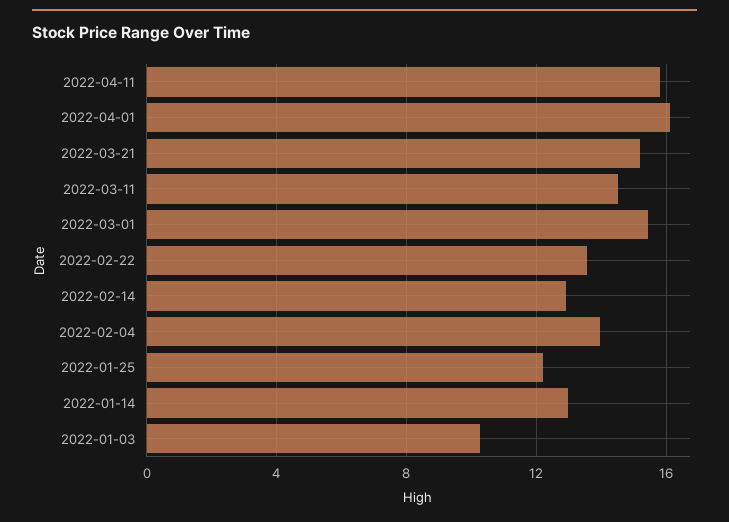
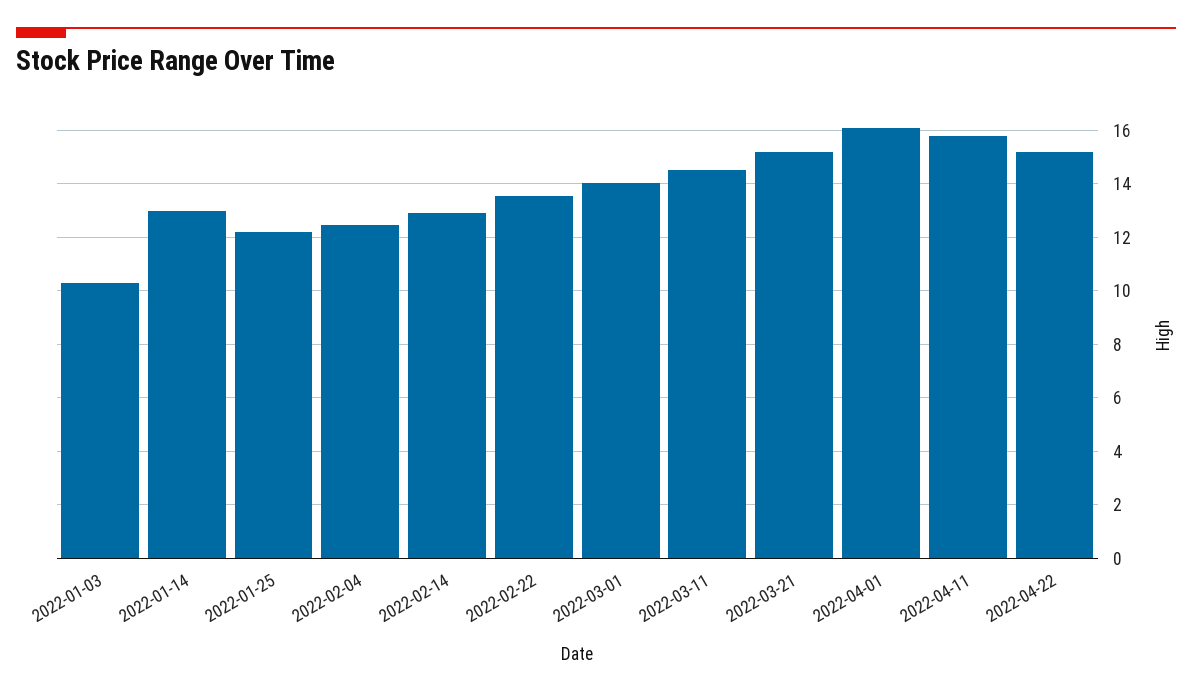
2022-03-01: 15.5 -> 14
2022-02-04: 14 -> 12.5
2022-04-22: none -> 15.25

